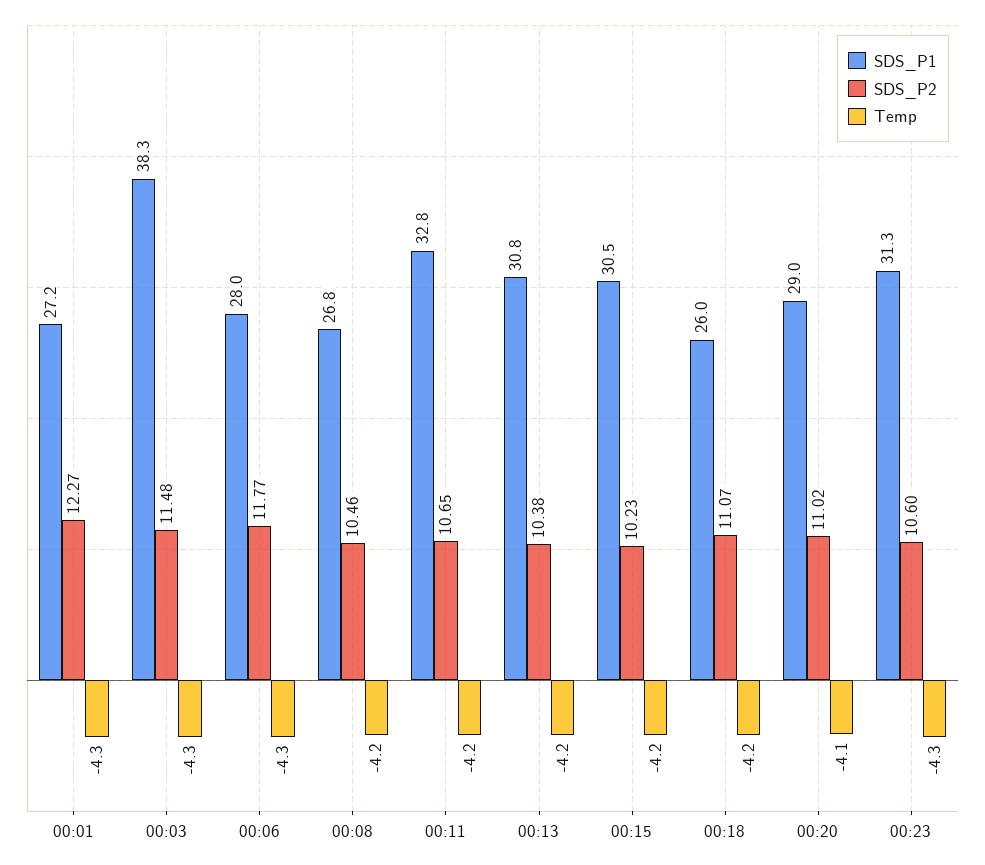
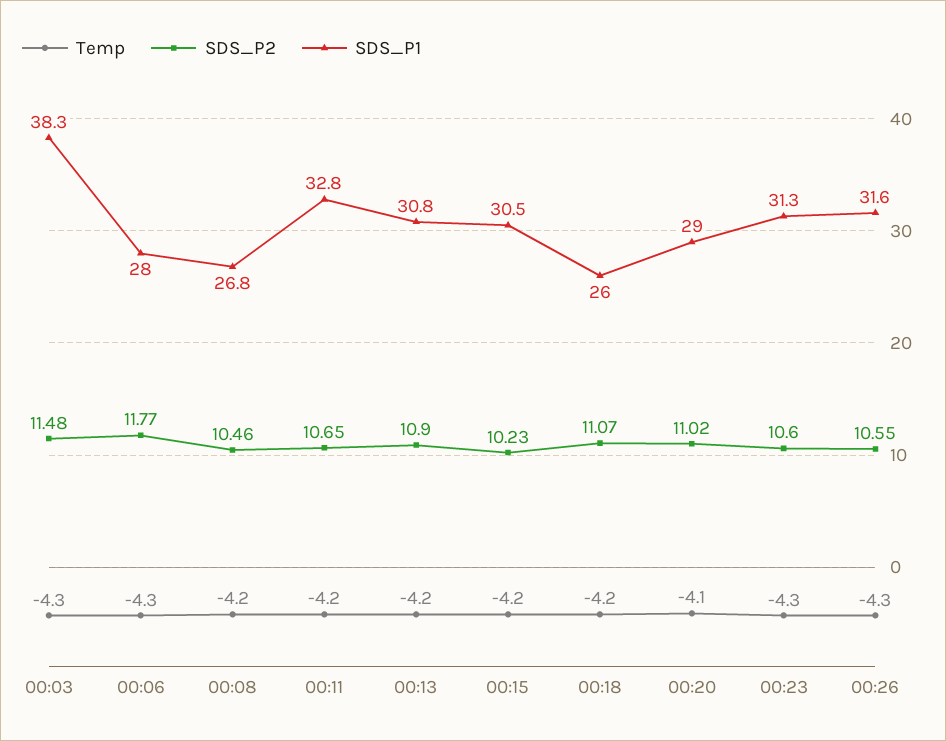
SDS_P1, 00:01: 27.2 -> none
SDS_P2, 00:01: 12.27 -> none
Temp, 00:01: -4.3 -> none
SDS_P2, 00:13: 10.38 -> 10.9
Temp, 00:26: none -> -4.3
SDS_P2, 00:26: none -> 10.55
SDS_P1, 00:26: none -> 31.6

